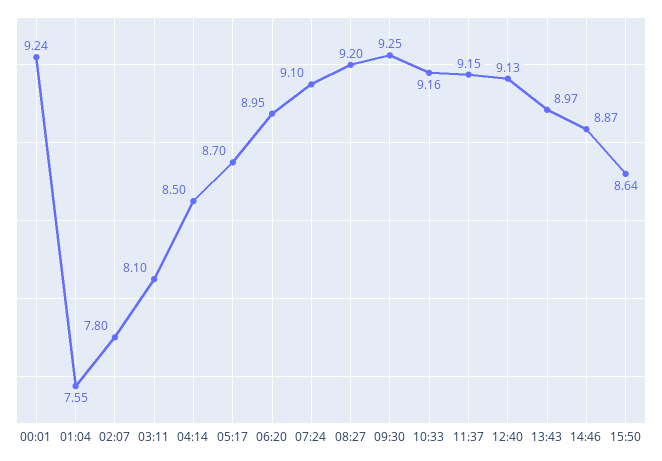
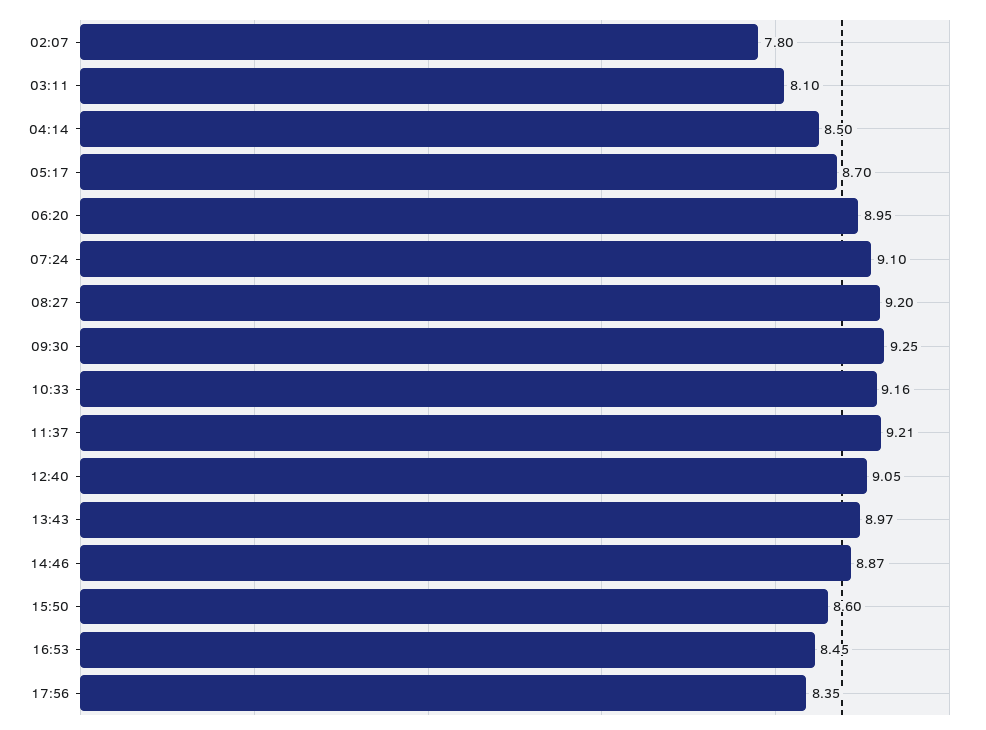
00:01: 9.24 -> none
01:04: 7.55 -> none
11:37: 9.15 -> 9.21
12:40: 9.13 -> 9.05
15:50: 8.64 -> 8.6
16:53: none -> 8.45
17:56: none -> 8.35

